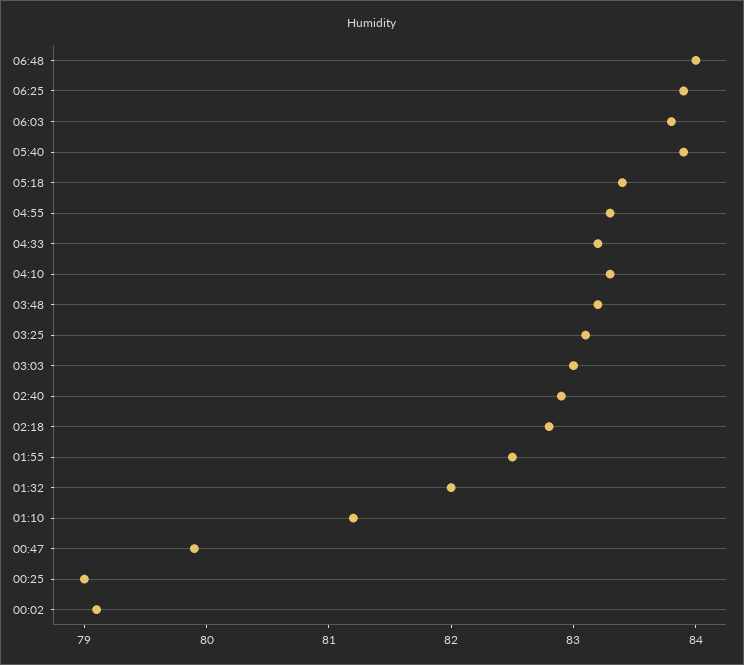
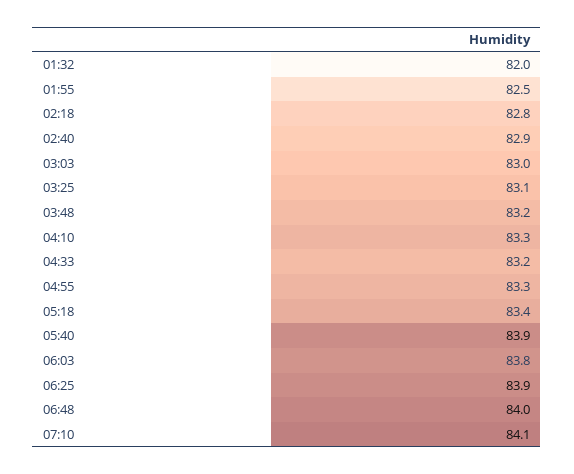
01:10: 81.2 -> none
00:47: 79.9 -> none
00:25: 79 -> none
00:02: 79.1 -> none
07:10: none -> 84.1

